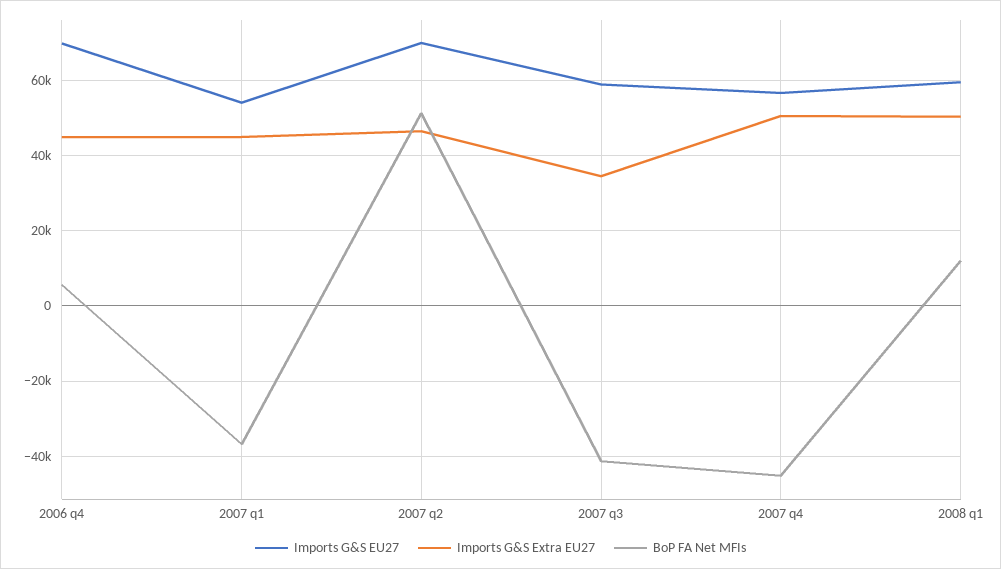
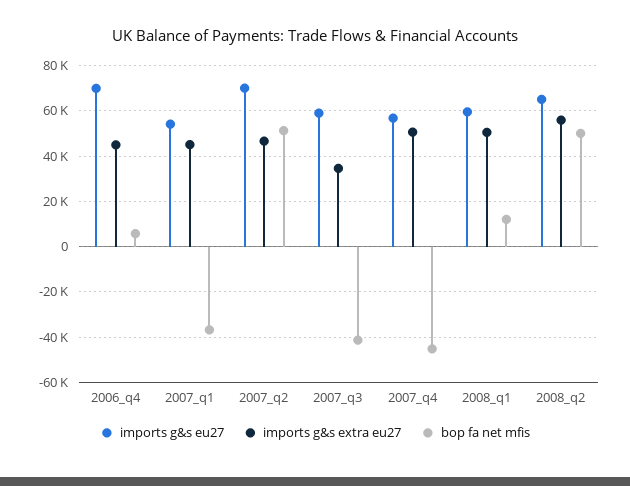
Imports G&S EU27, 2008_q2: none -> 65000
Imports G&S Extra EU27, 2008_q2: none -> 55000
BoP FA Net MFIs, 2008_q2: none -> 50000

